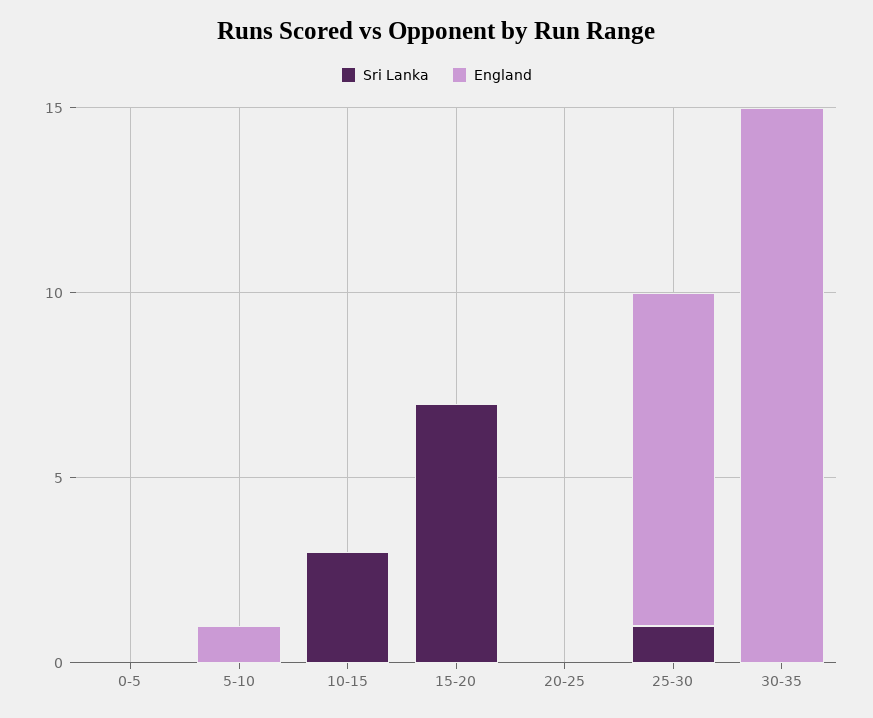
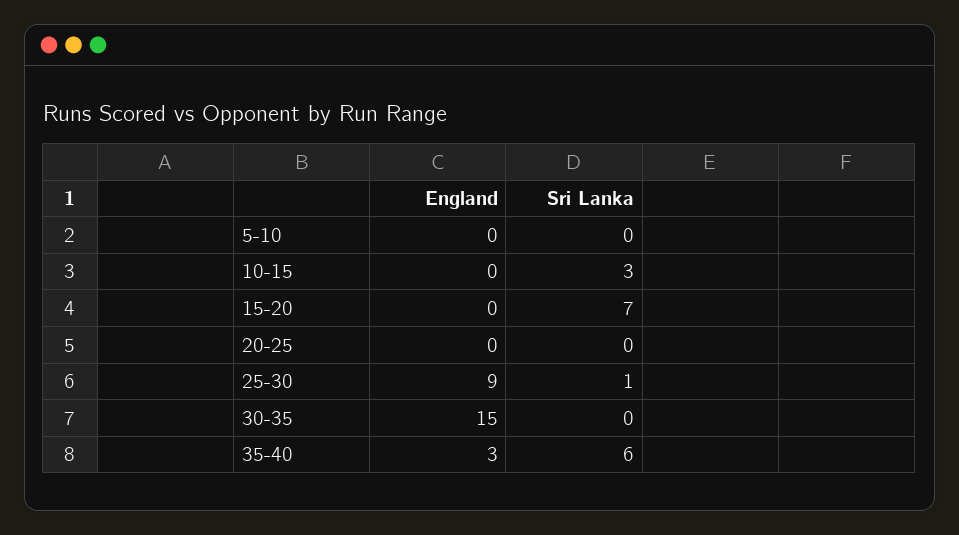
Sri Lanka, 0-5: 0 -> none
England, 0-5: 0 -> none
England, 5-10: 1 -> 0
England, 35-40: none -> 3
Sri Lanka, 35-40: none -> 6

